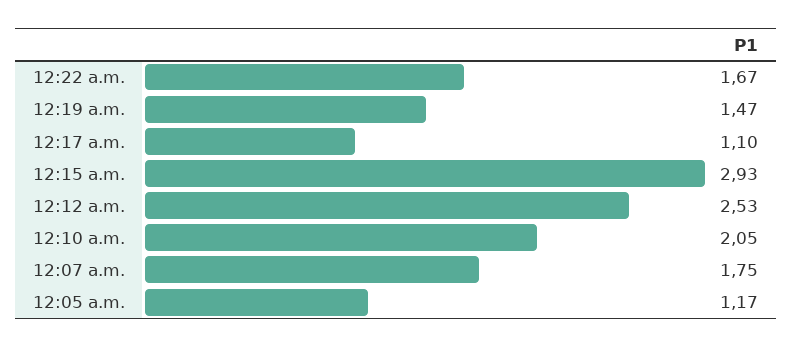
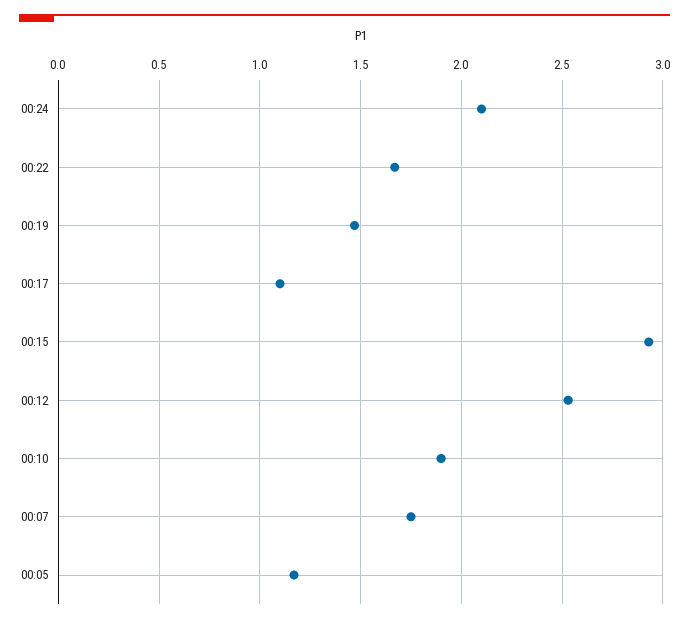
12:10 a.m.: 2.05 -> 1.9
00:24: none -> 2.1

